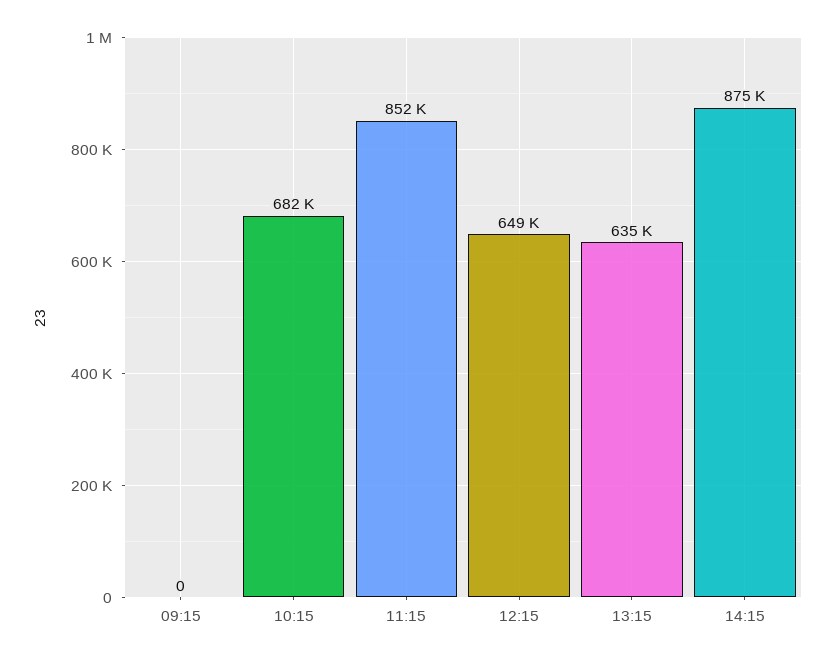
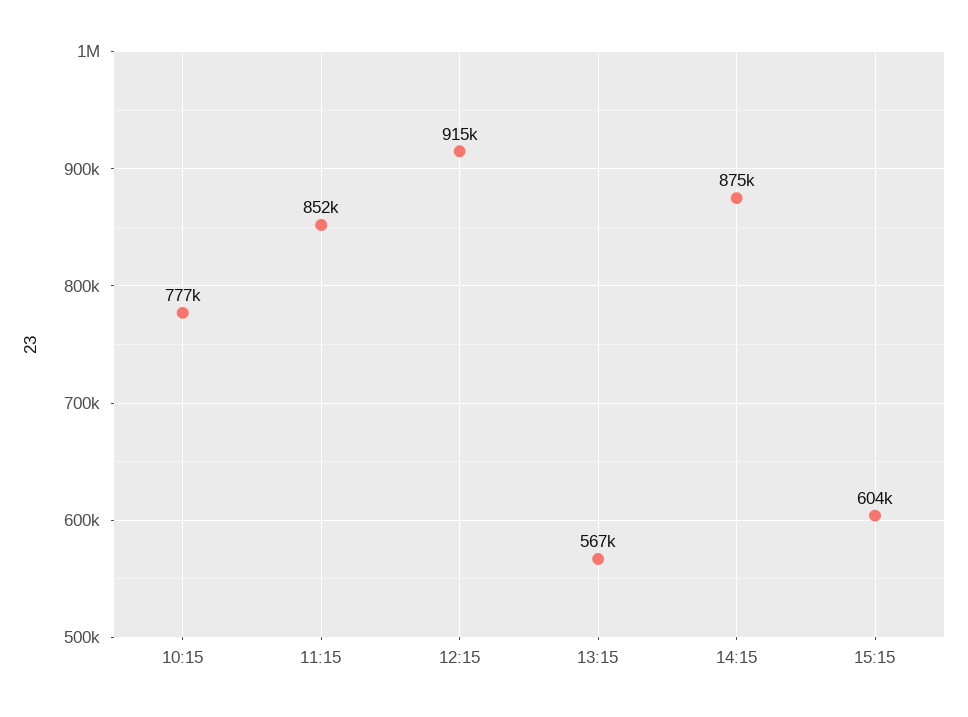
09:15: 0 -> none
10:15: 682000 -> 777000
12:15: 649000 -> 915000
13:15: 635000 -> 567000
15:15: none -> 604000

